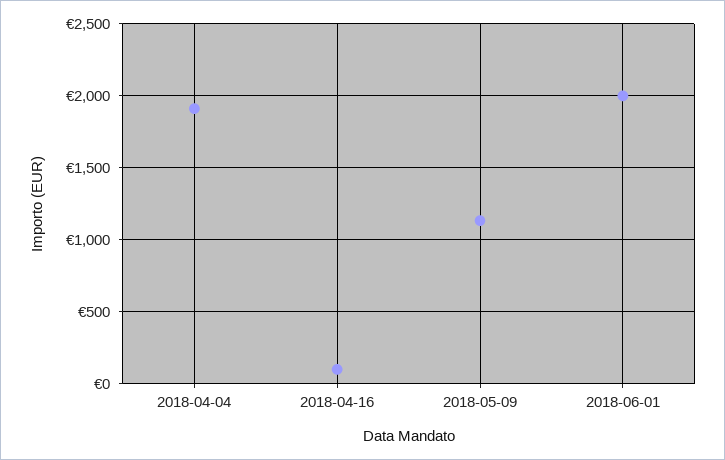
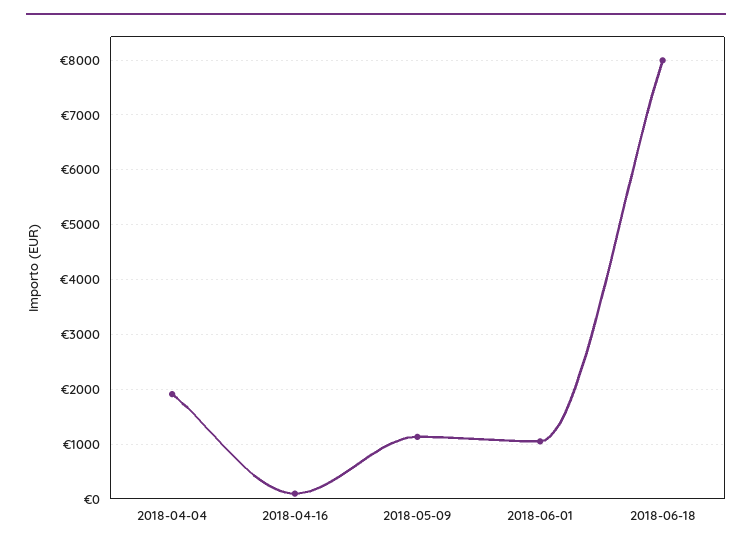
2018-06-01: 2000 -> 1000
2018-06-18: none -> 8000

